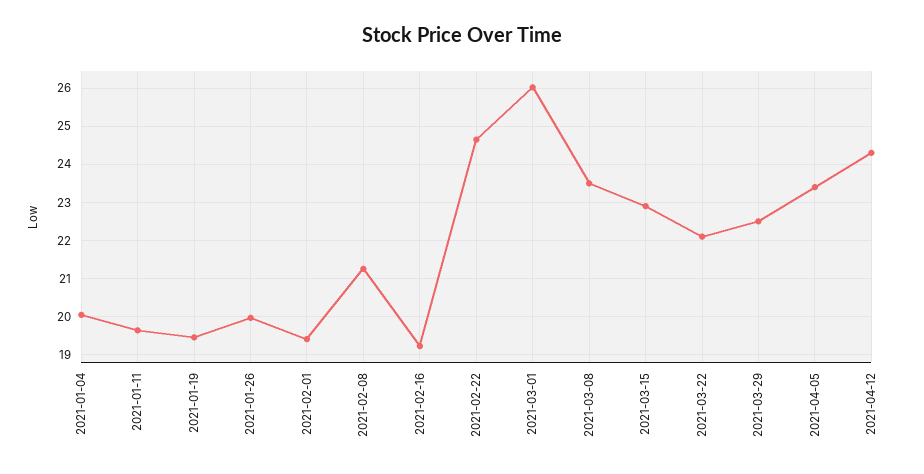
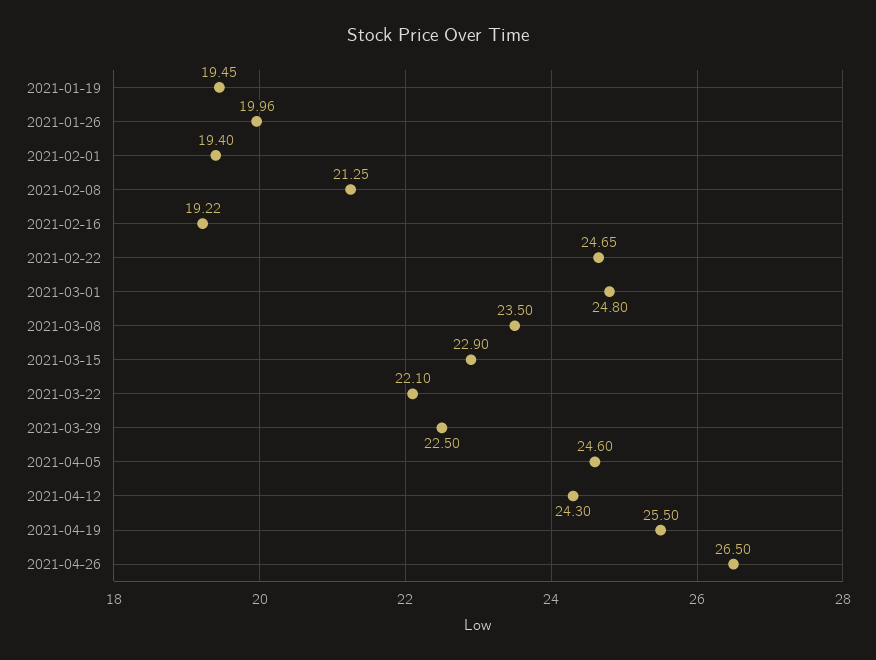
2021-01-04: 20 -> none
2021-01-11: 19.6 -> none
2021-03-01: 26 -> 24.8
2021-04-05: 23.4 -> 24.6
2021-04-19: none -> 25.5
2021-04-26: none -> 26.5

